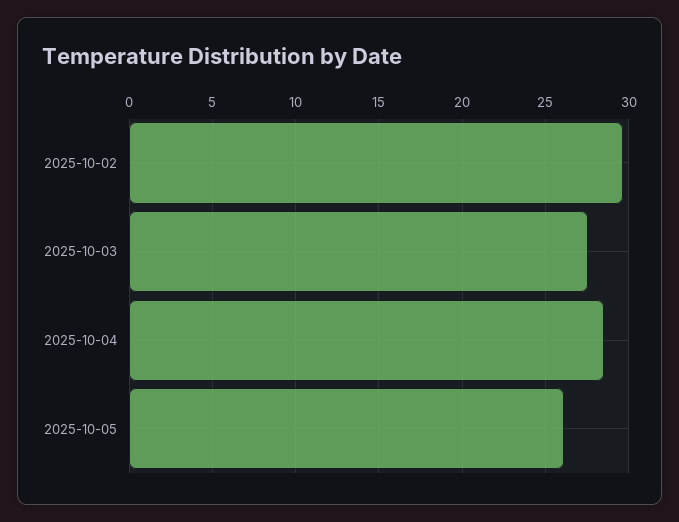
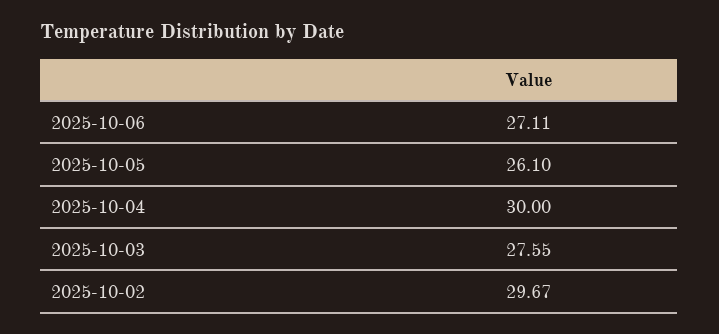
2025-10-04: 28.5 -> 30
2025-10-06: none -> 27.11

